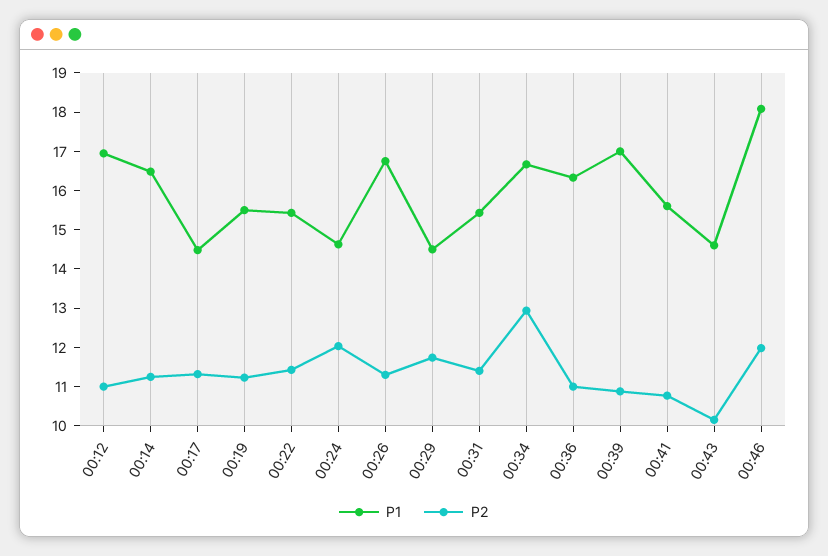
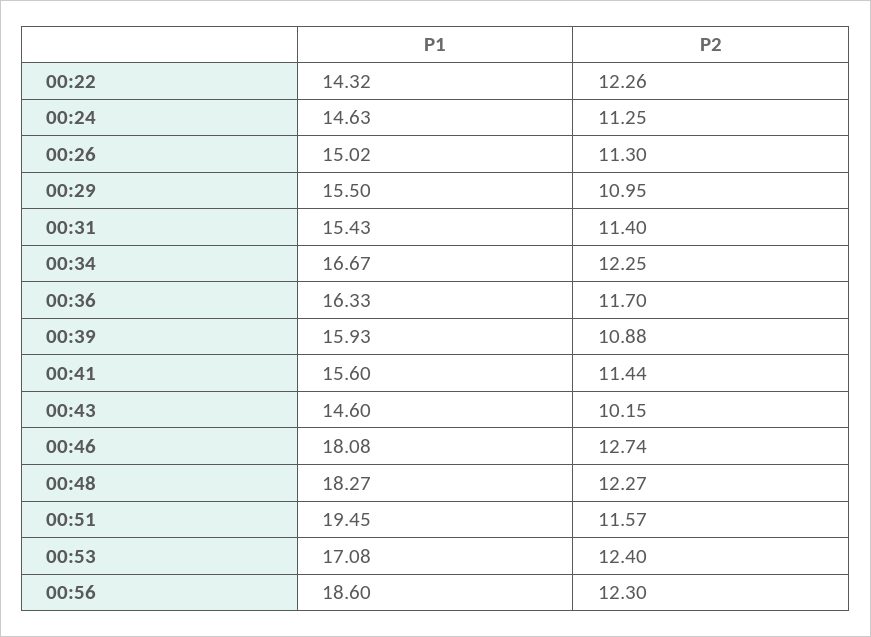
P1, 00:12: 17 -> none
P2, 00:12: 11 -> none
P1, 00:14: 16.5 -> none
P2, 00:14: 11.25 -> none
P1, 00:17: 14.5 -> none
P2, 00:17: 11.25 -> none
P1, 00:19: 15.5 -> none
P2, 00:19: 11.25 -> none
P1, 00:22: 15.5 -> 14.32
P2, 00:22: 11.5 -> 12.26
P2, 00:24: 12 -> 11.25
P1, 00:26: 16.75 -> 15.02
P1, 00:29: 14.5 -> 15.5
P2, 00:29: 11.75 -> 10.95
P2, 00:34: 13 -> 12.25
P2, 00:36: 11 -> 11.7
P1, 00:39: 17 -> 15.93
P2, 00:41: 10.75 -> 11.44
P2, 00:46: 12 -> 12.74
P1, 00:48: none -> 18.27
P2, 00:48: none -> 12.27
P1, 00:51: none -> 19.45
P2, 00:51: none -> 11.57
P1, 00:53: none -> 17.08
P2, 00:53: none -> 12.4
P1, 00:56: none -> 18.6
P2, 00:56: none -> 12.3

